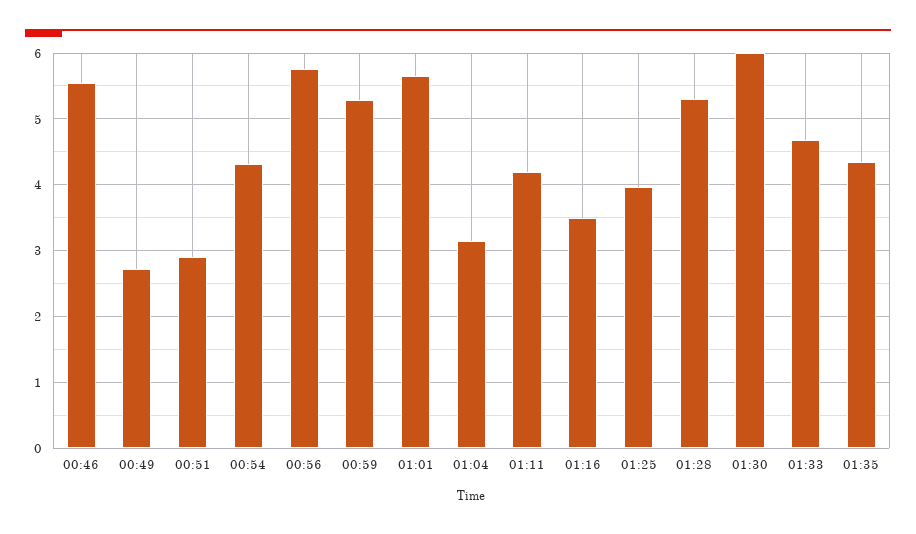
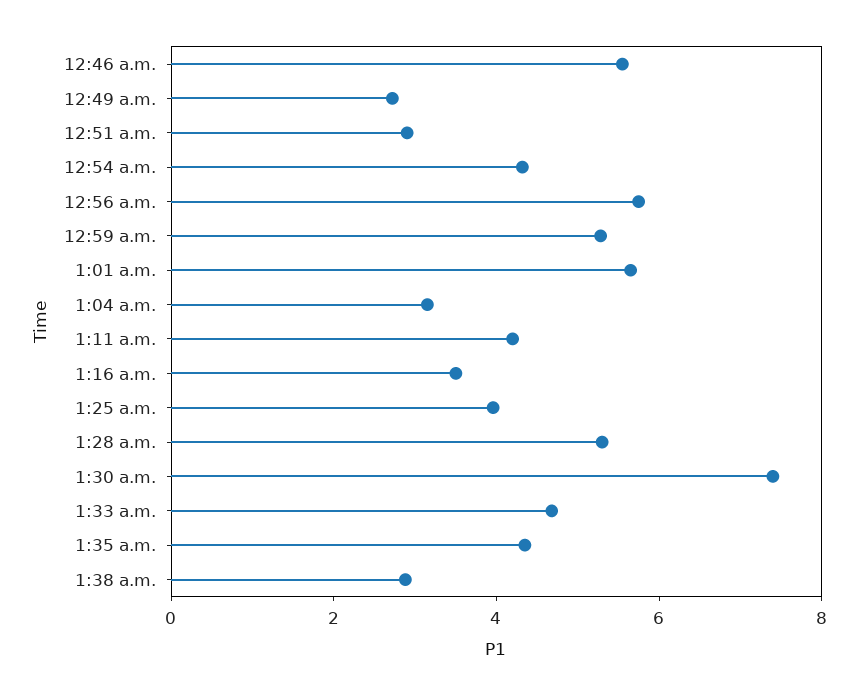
01:30: 6 -> 7.5
1:38 a.m.: none -> 3

